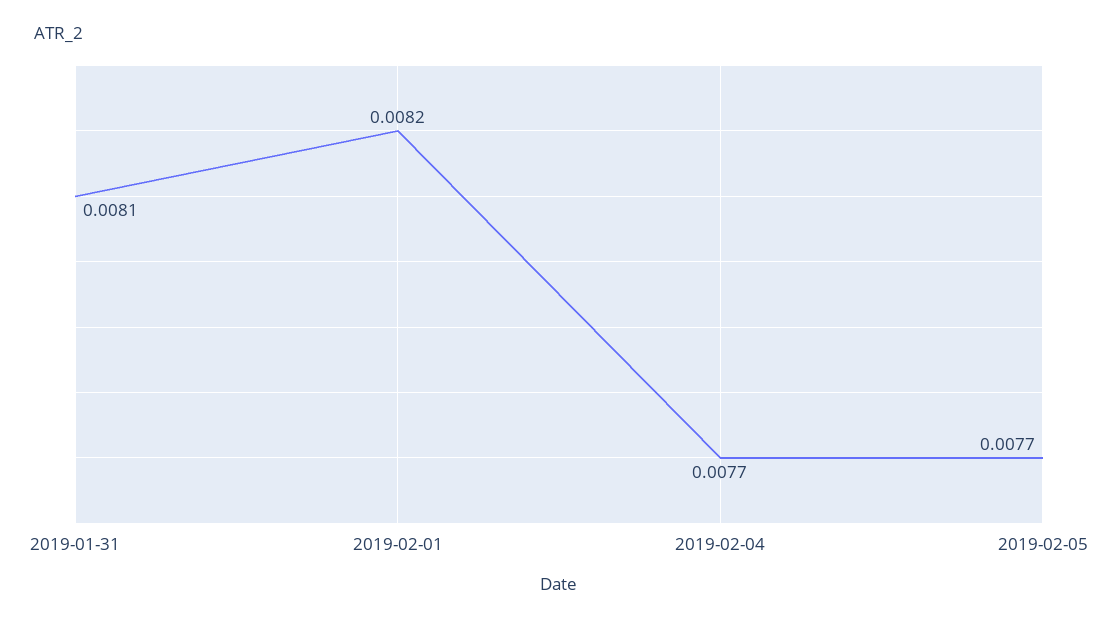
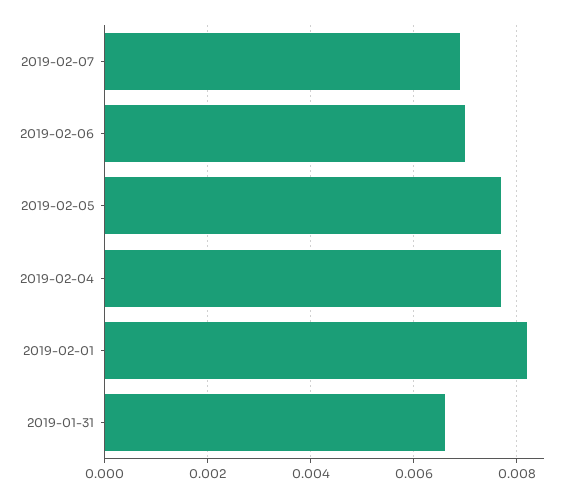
2019-01-31: 0.0081 -> 0.0065
2019-02-07: none -> 0.007
2019-02-06: none -> 0.007

